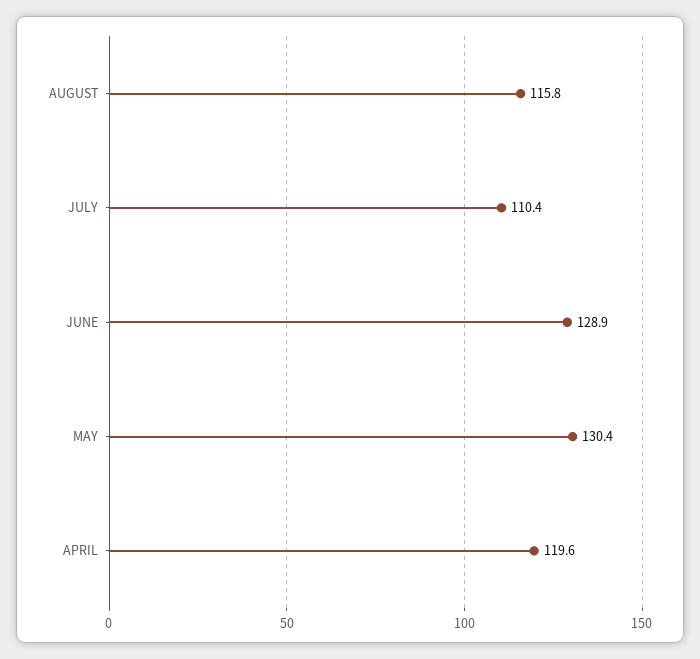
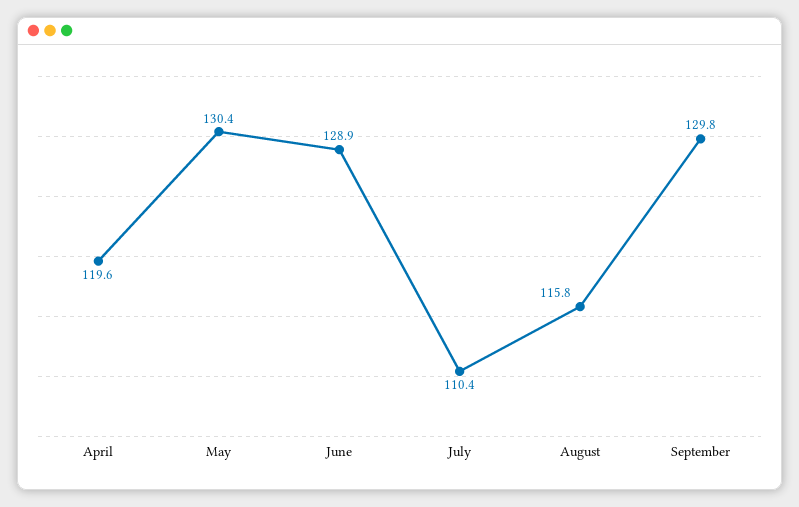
September: none -> 129.8

